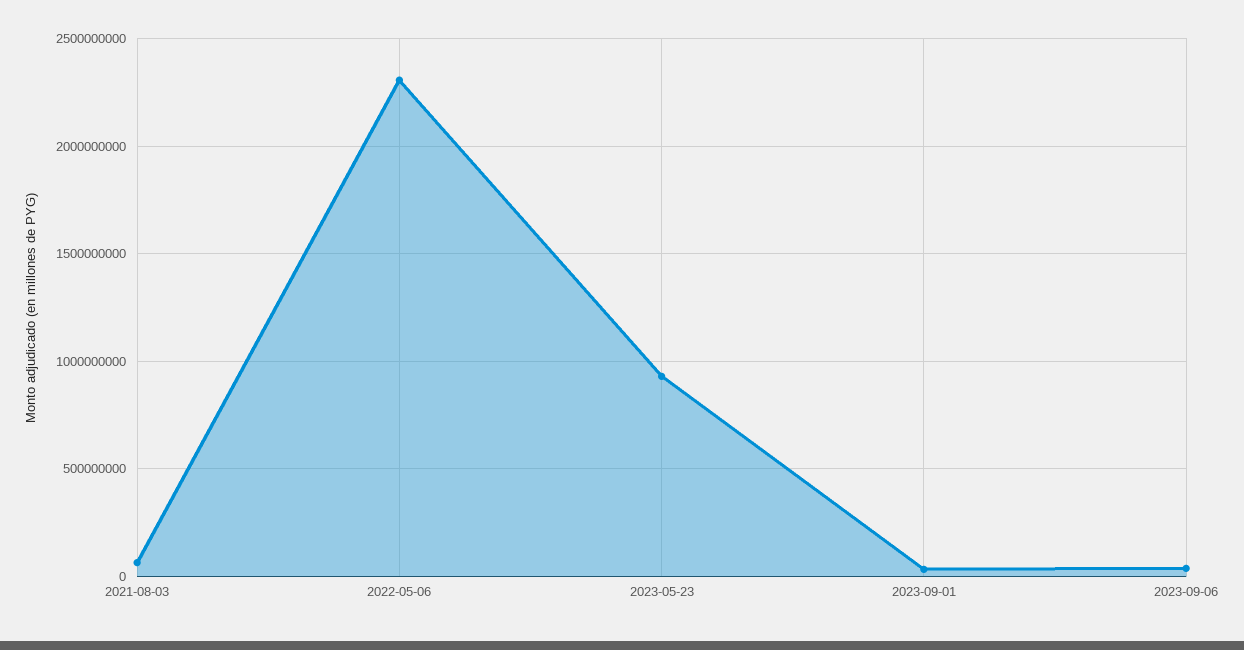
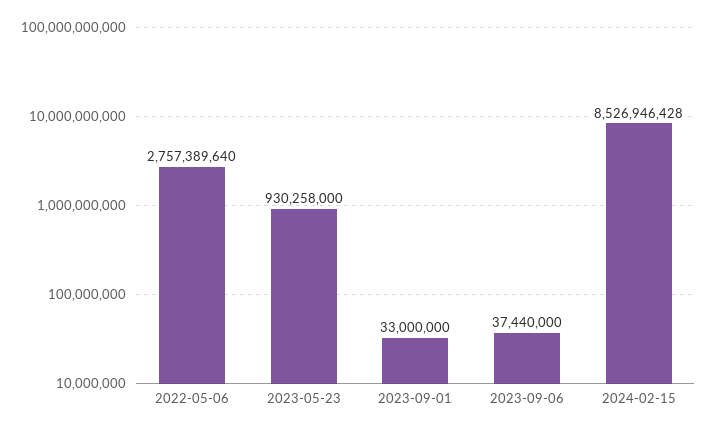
2021-08-03: 50000000 -> none
2022-05-06: 2300000000 -> 2757389640
2024-02-15: none -> 8526946428

